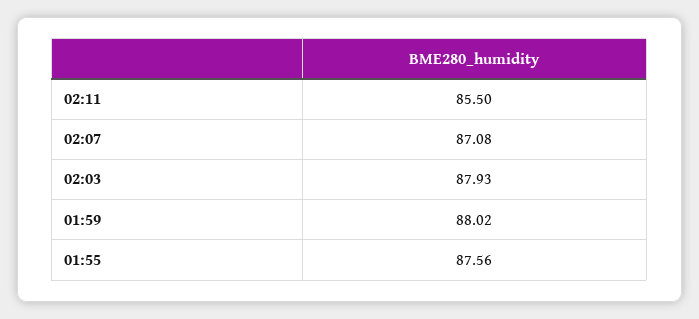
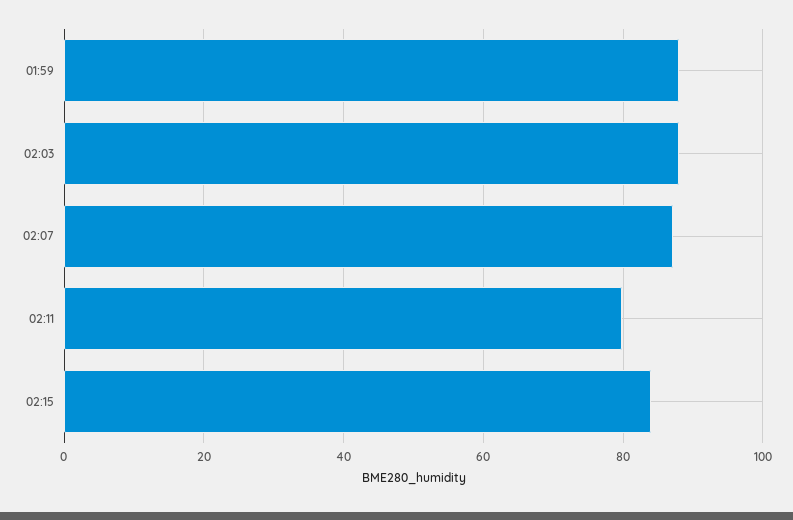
02:11: 85.5 -> 80
01:55: 87.56 -> none
02:15: none -> 84

